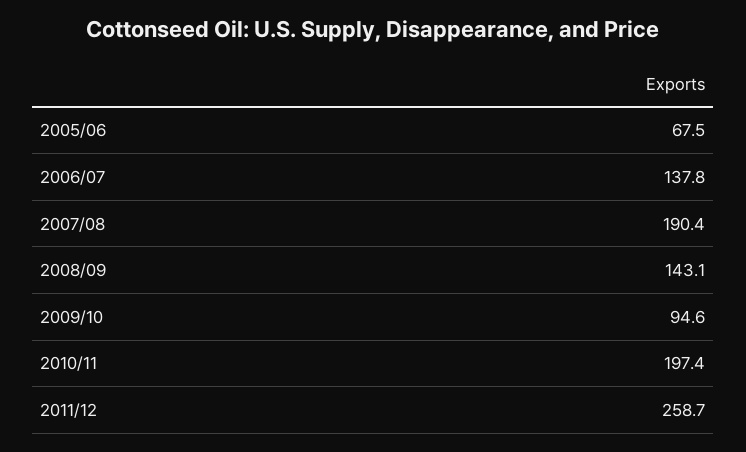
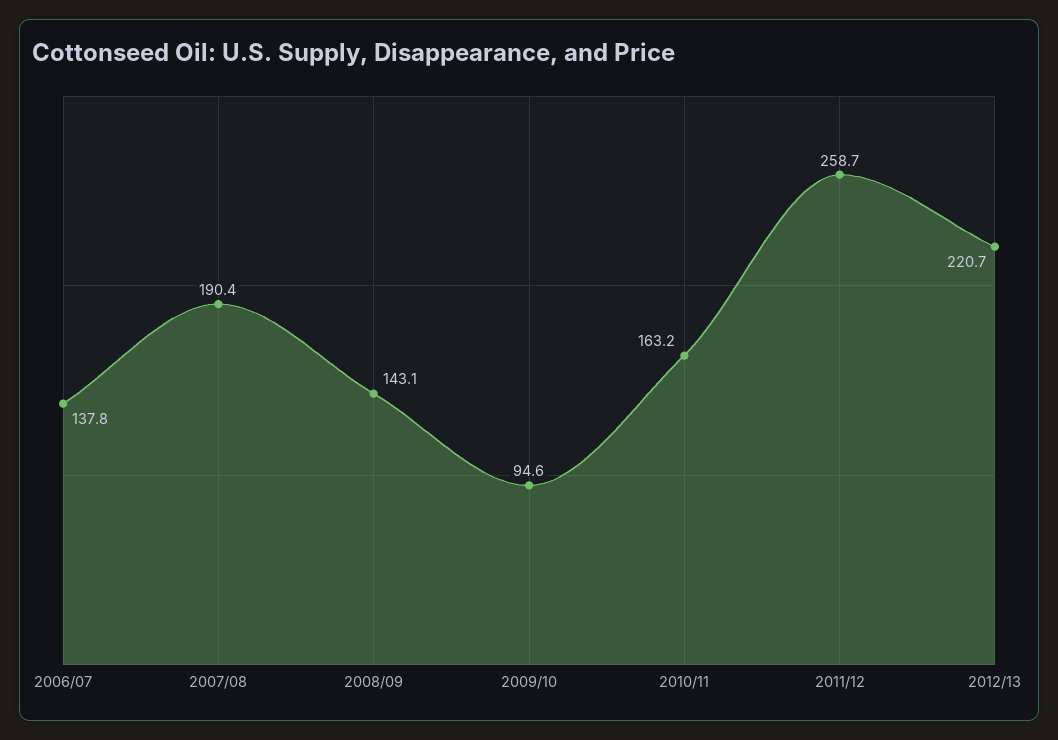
2005/06: 67.5 -> none
2010/11: 197.4 -> 163.2
2012/13: none -> 220.7

